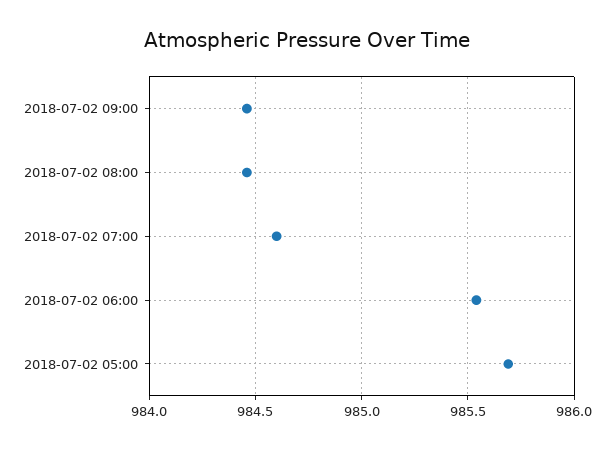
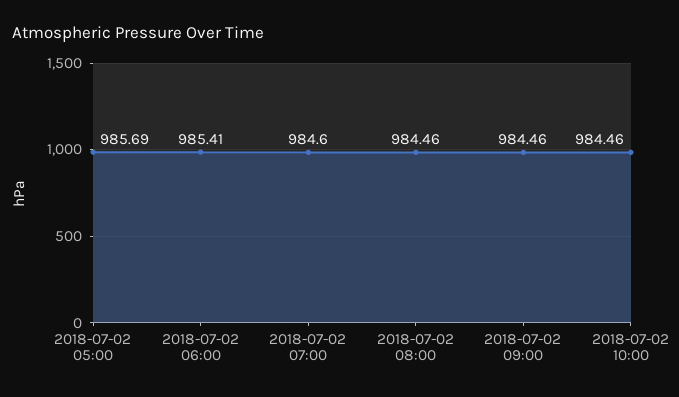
2018-07-02 06:00: 985.55 -> 985.41
2018-07-02 10:00: none -> 984.46

